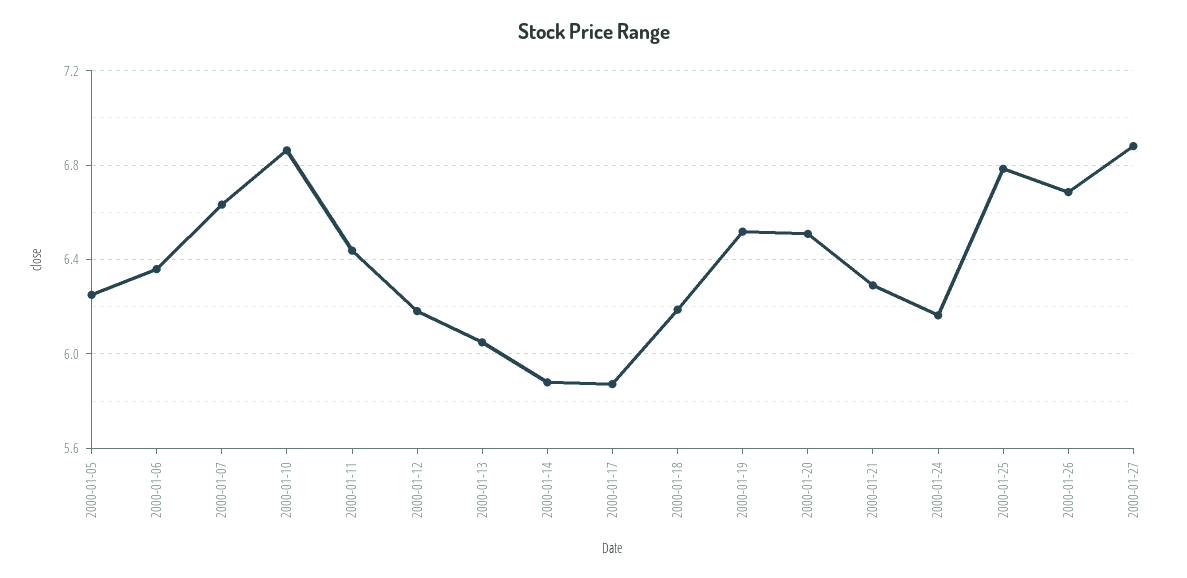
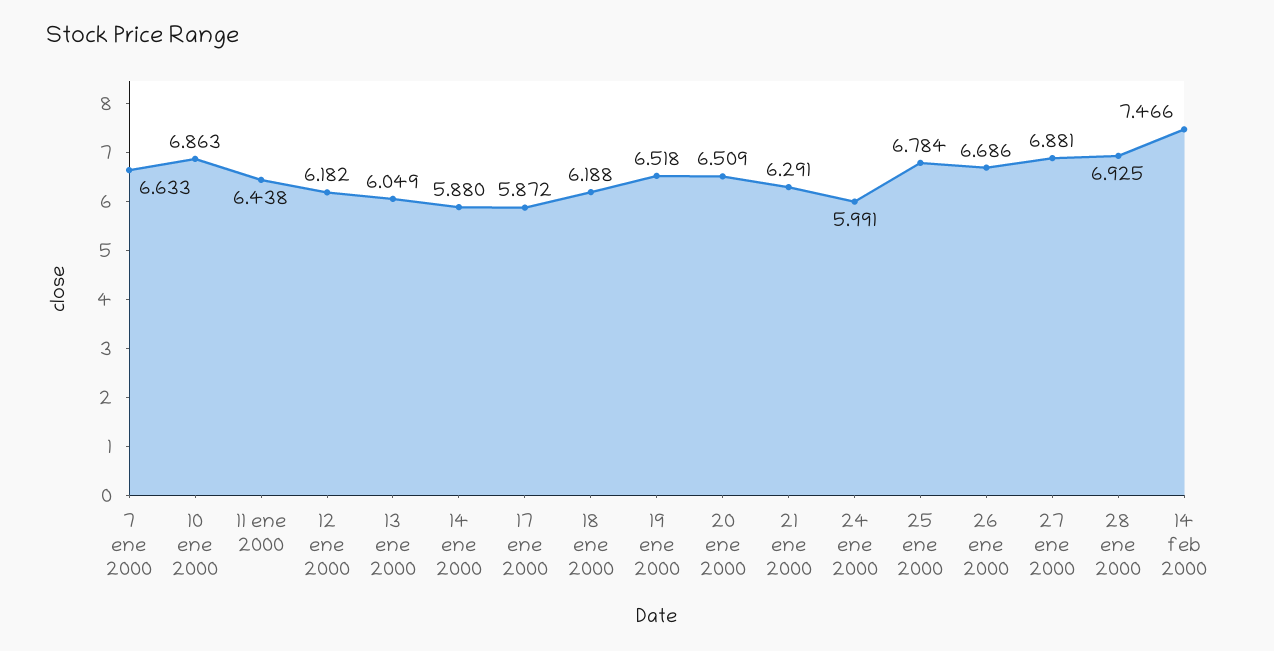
2000-01-05: 6.25 -> none
2000-01-06: 6.35 -> none
2000-01-24: 6.15 -> 5.991
28 ene 2000: none -> 6.925
14 feb 2000: none -> 7.466

